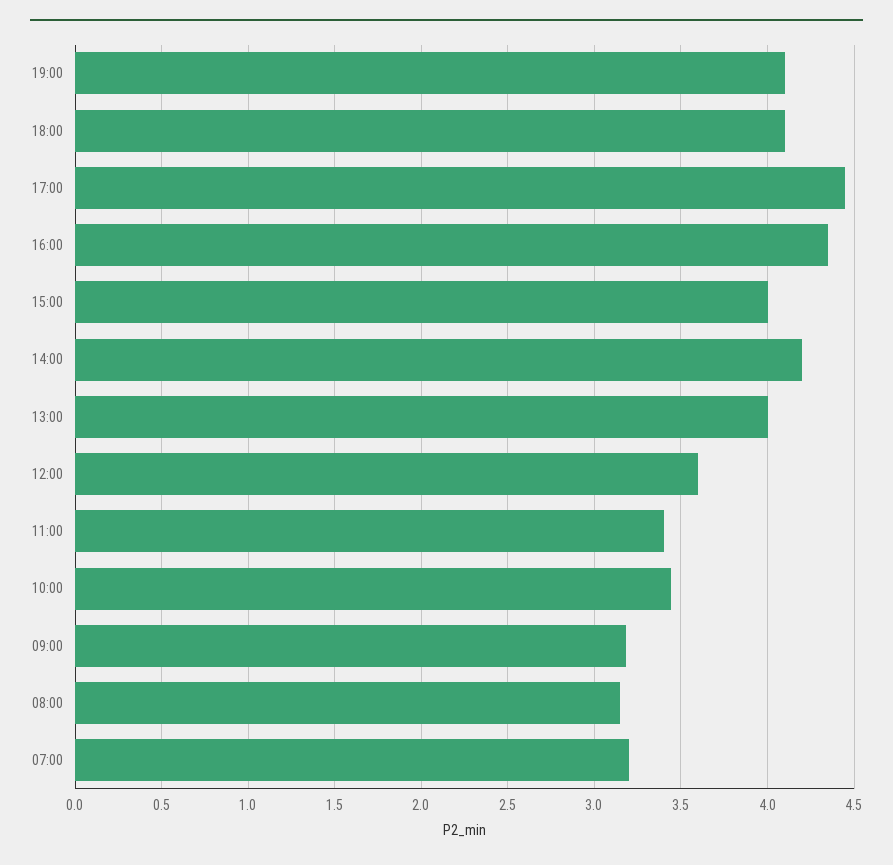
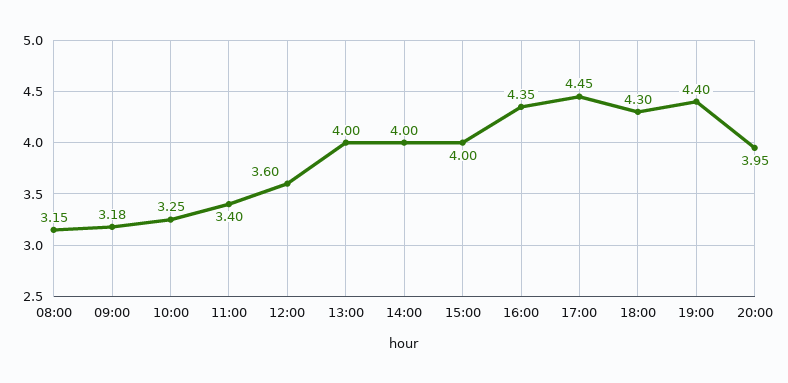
19:00: 4.1 -> 4.4
18:00: 4.1 -> 4.3
14:00: 4.2 -> 4
10:00: 3.45 -> 3.25
07:00: 3.2 -> none
20:00: none -> 3.95

